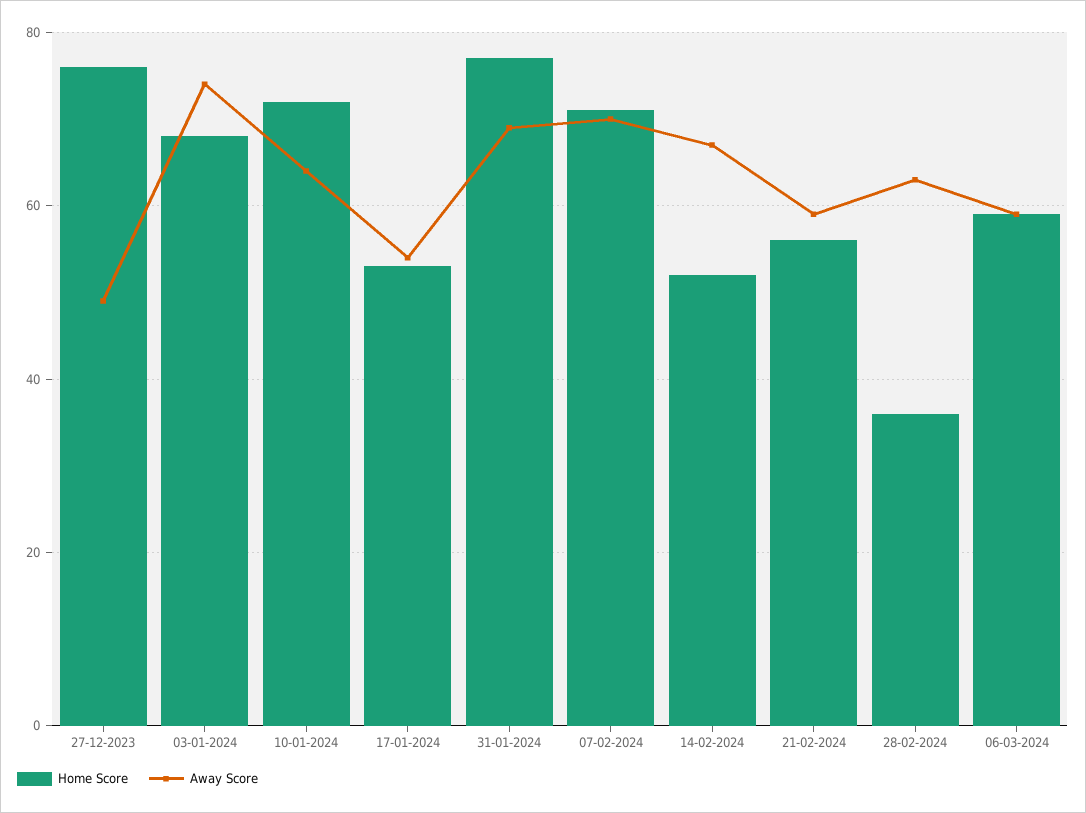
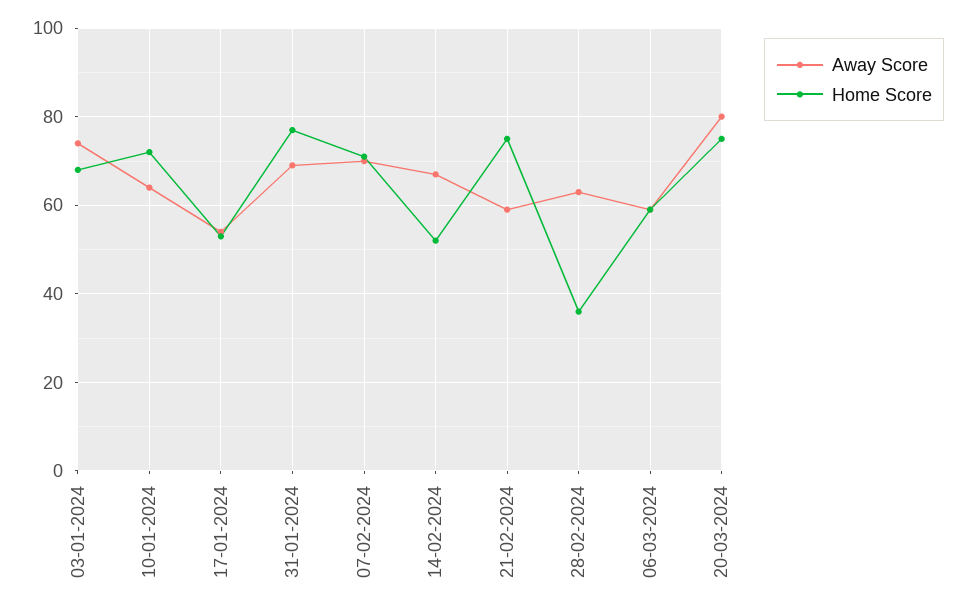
Home Score, 27-12-2023: 75 -> none
Away Score, 27-12-2023: 50 -> none
Home Score, 21-02-2024: 55 -> 75
Away Score, 20-03-2024: none -> 80
Home Score, 20-03-2024: none -> 75

